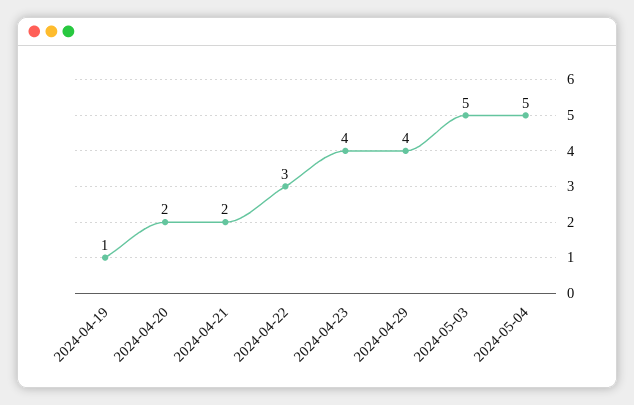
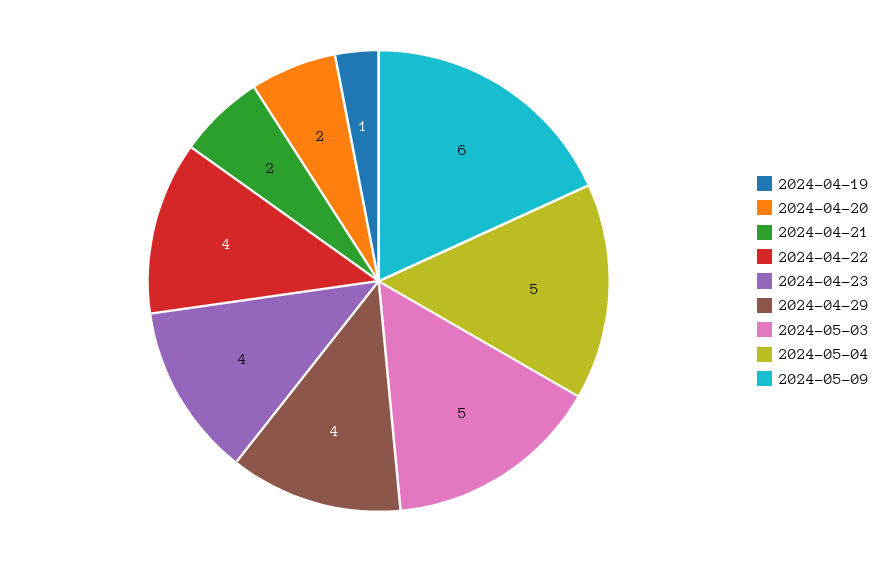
2024-04-22: 3 -> 4
2024-05-09: none -> 6

